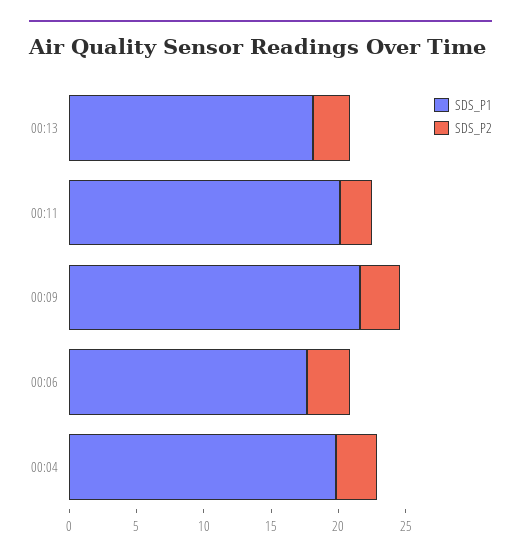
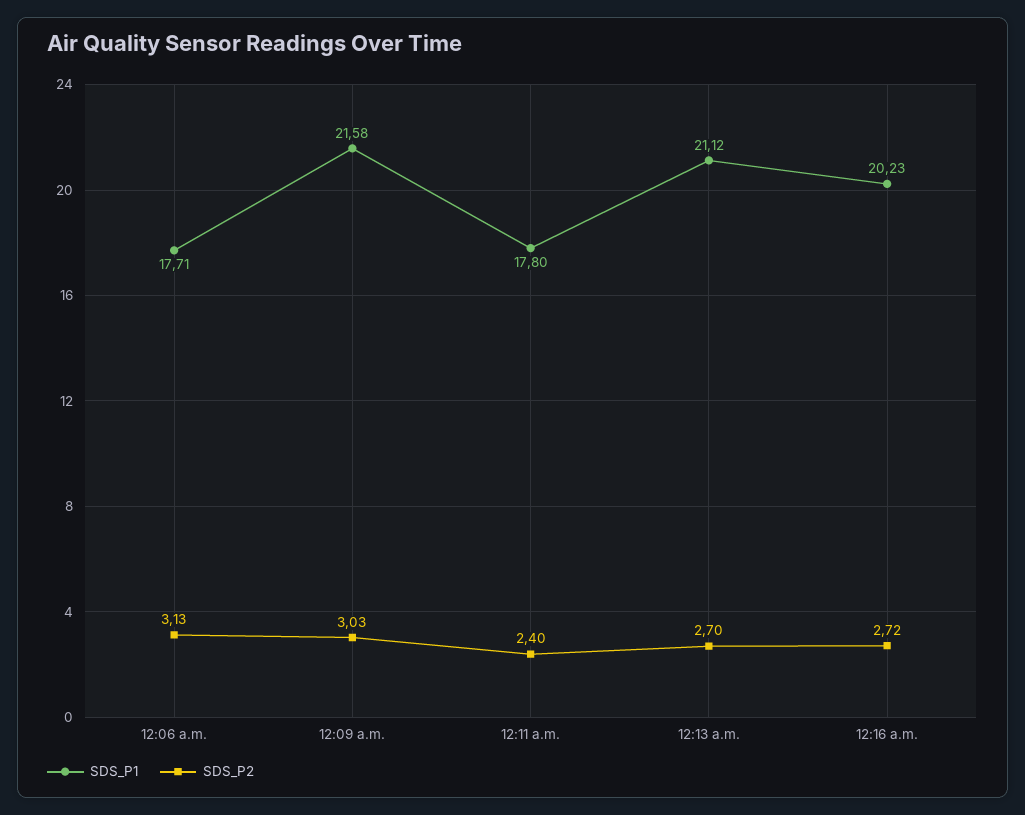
SDS_P1, 00:13: 18 -> 21.12
SDS_P1, 00:11: 20 -> 17.8
SDS_P1, 00:04: 20 -> none
SDS_P2, 00:04: 3 -> none
SDS_P1, 12:16 a.m.: none -> 20.23
SDS_P2, 12:16 a.m.: none -> 2.72

